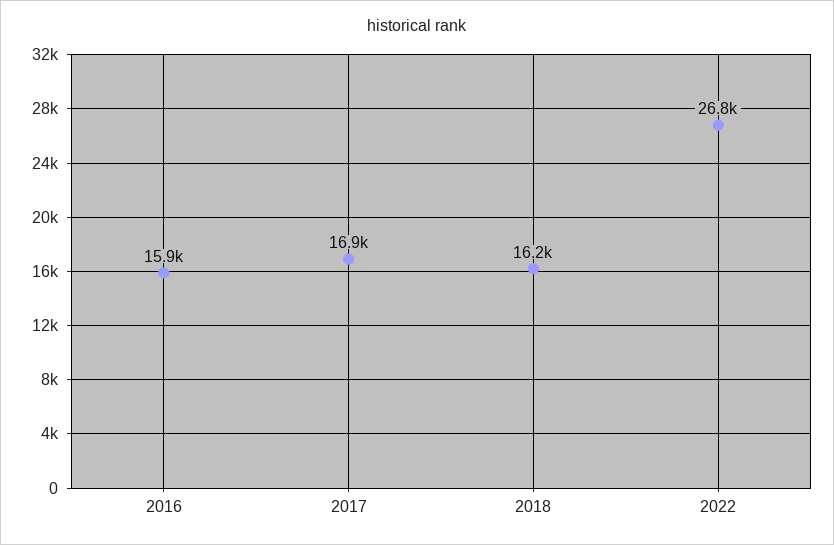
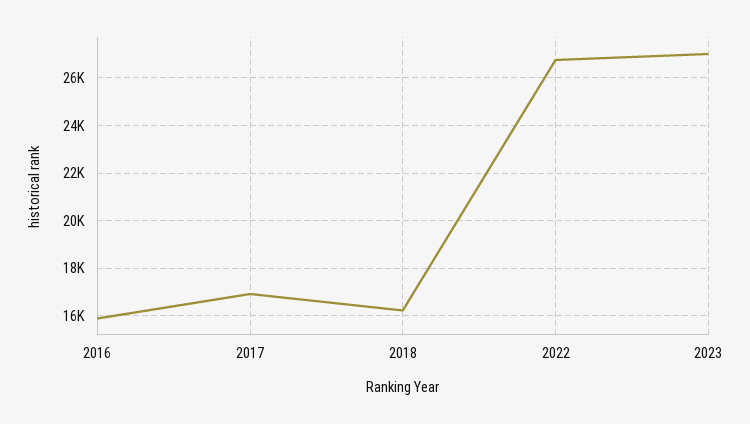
2023: none -> 27000

